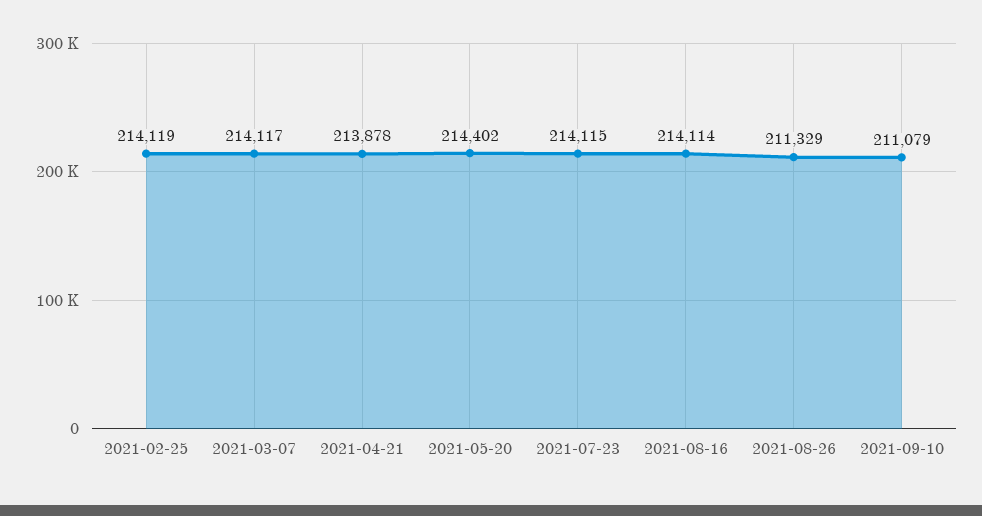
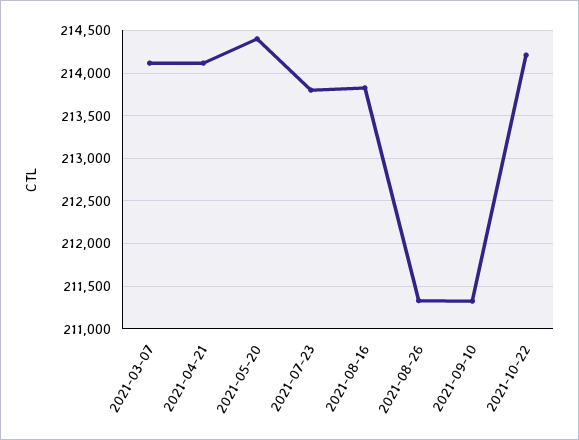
2021-02-25: 214119 -> none
2021-04-21: 213878 -> 214100
2021-07-23: 214115 -> 213800
2021-08-16: 214114 -> 213800
2021-09-10: 211079 -> 211300
2021-10-22: none -> 214200

